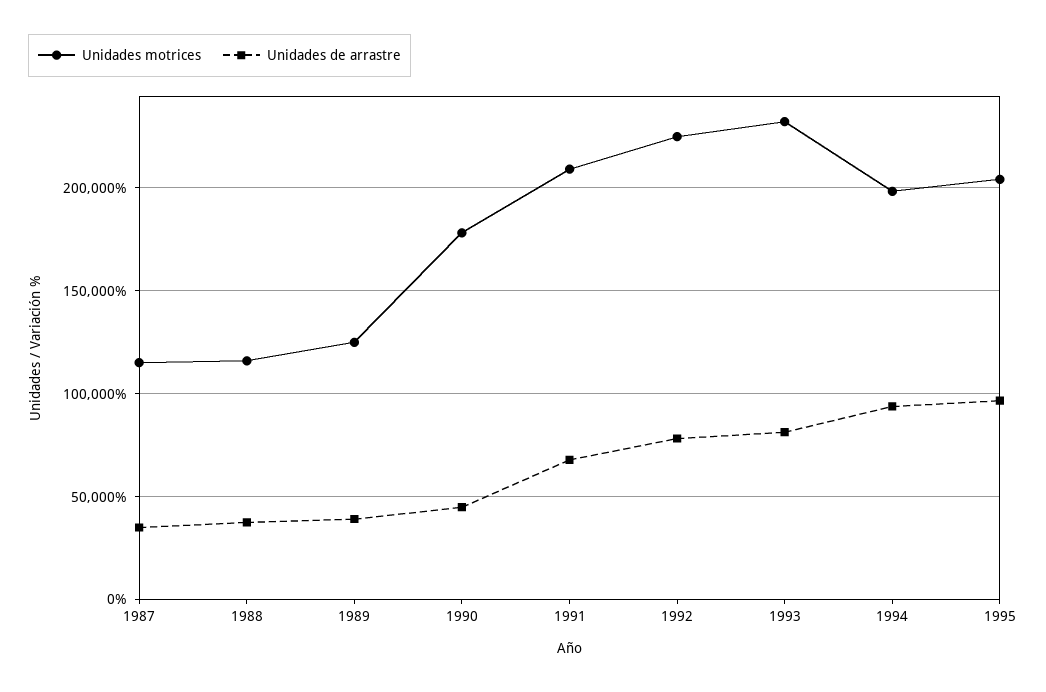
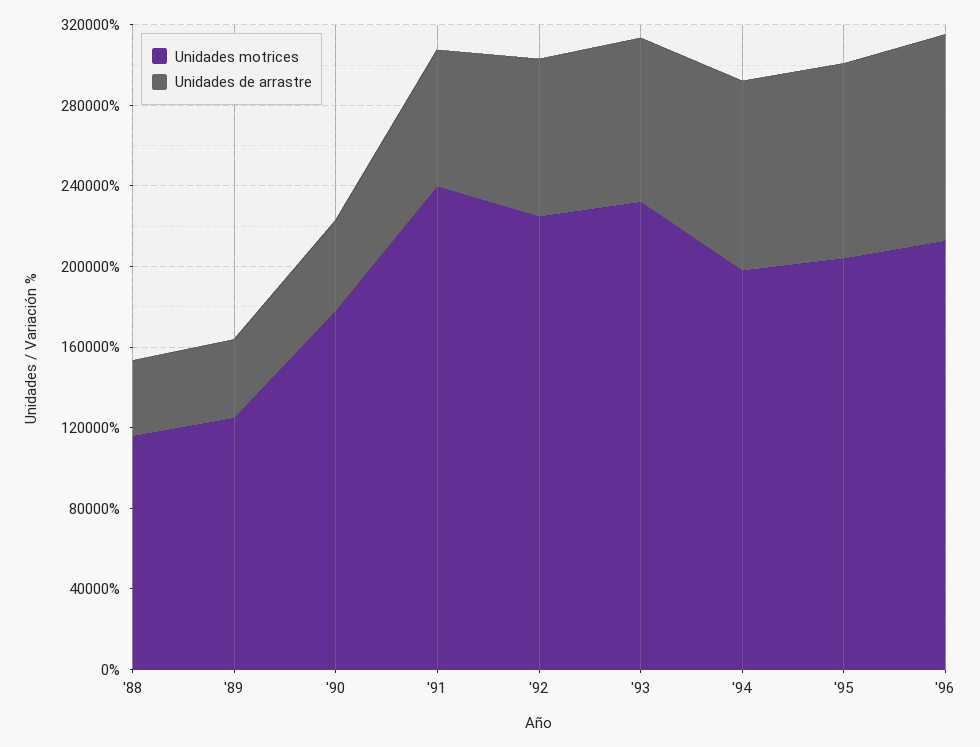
Unidades motrices, 1987: 115000 -> none
Unidades de arrastre, 1987: 35000 -> none
Unidades motrices, 1991: 210000 -> 240000
Unidades motrices, '96: none -> 210000
Unidades de arrastre, '96: none -> 100000

